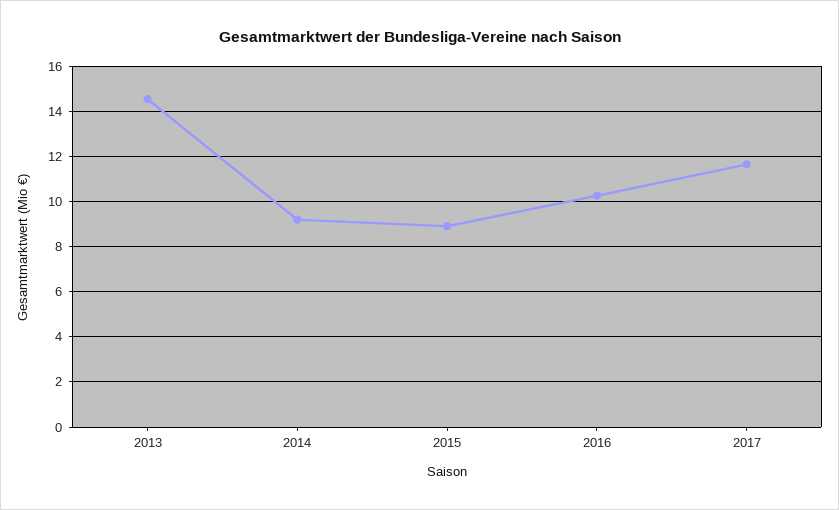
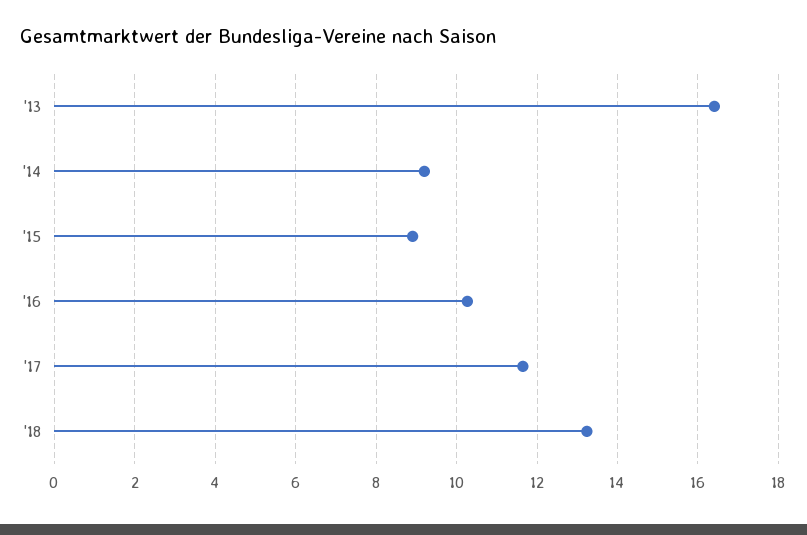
2013: 14.5 -> 16.4
'18: none -> 13.2

